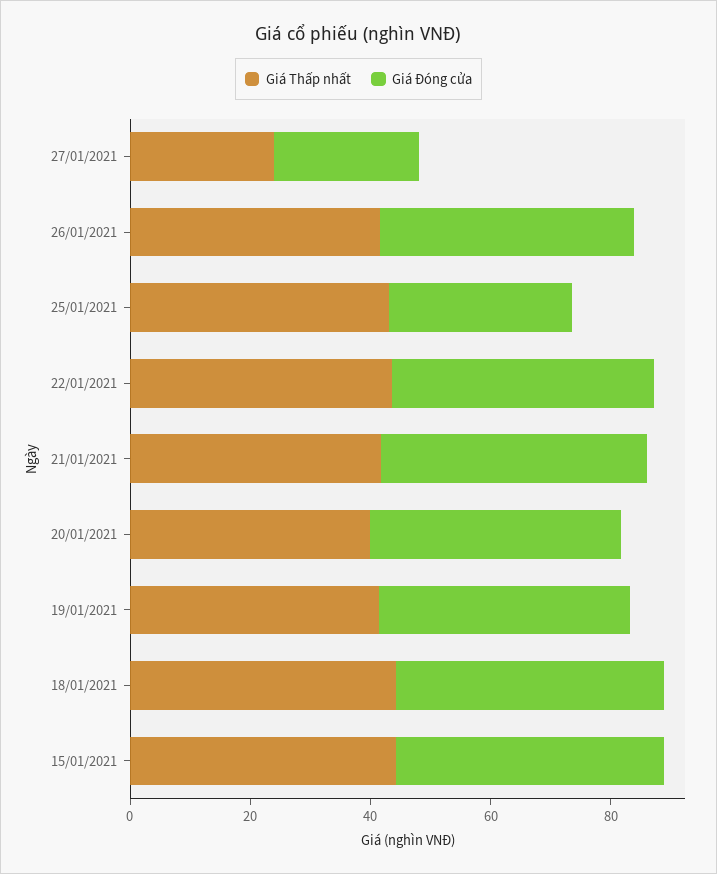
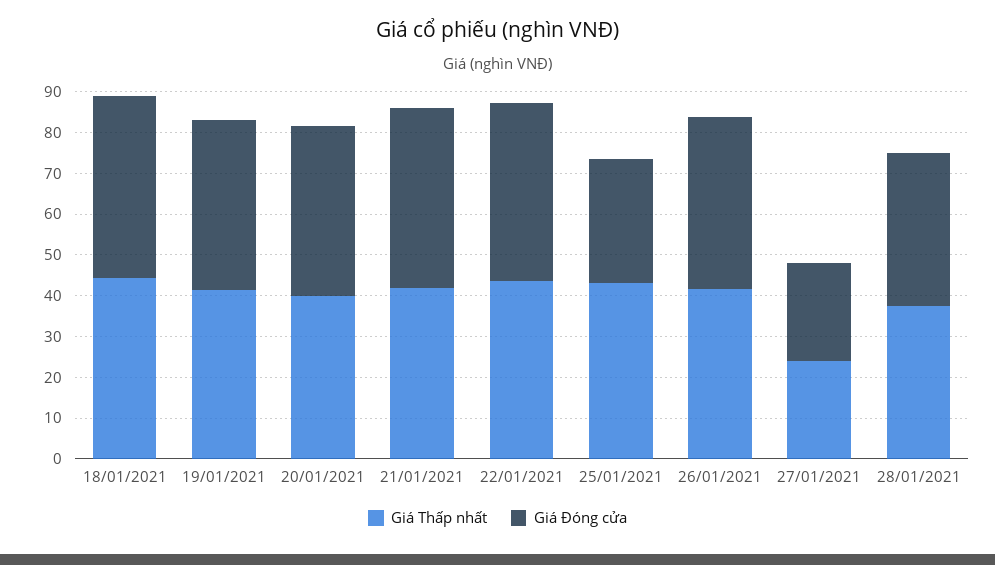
Giá Thấp nhất, 15/01/2021: 45 -> none
Giá Đóng cửa, 15/01/2021: 45 -> none
Giá Thấp nhất, 28/01/2021: none -> 38
Giá Đóng cửa, 28/01/2021: none -> 38

